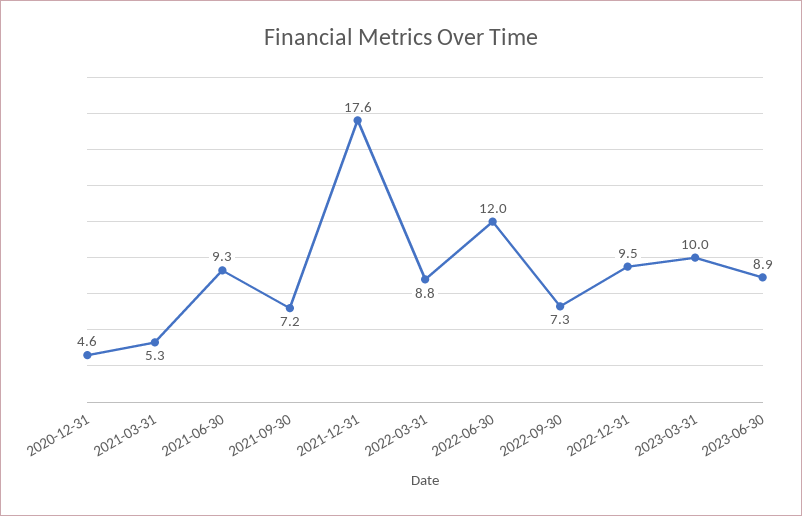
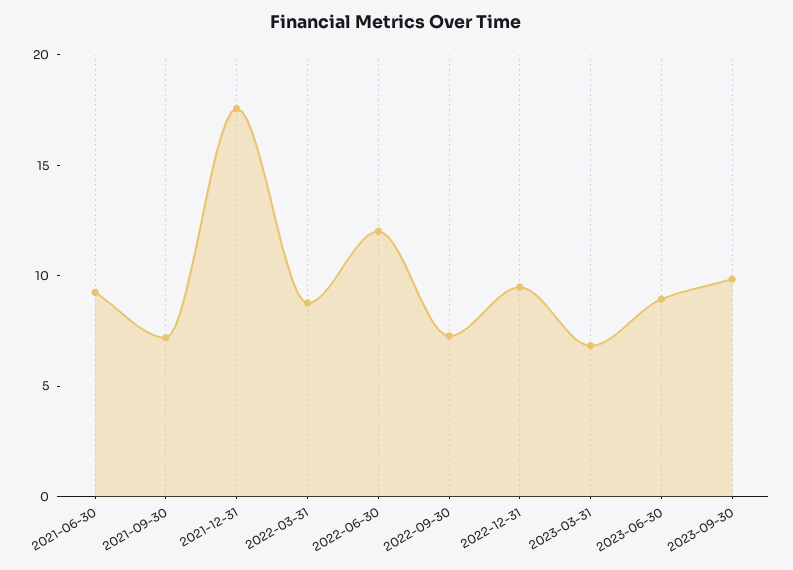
2020-12-31: 4.6 -> none
2021-03-31: 5.3 -> none
2023-03-31: 10 -> 7
2023-09-30: none -> 10

